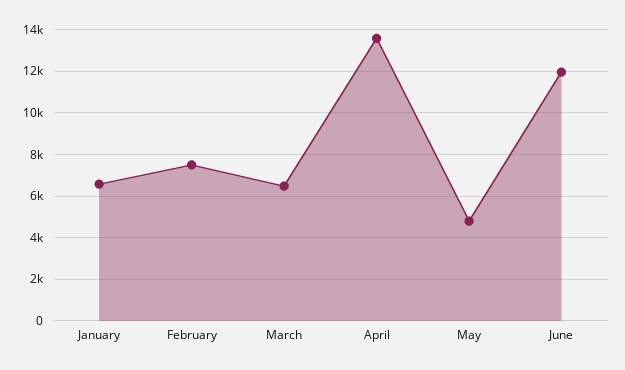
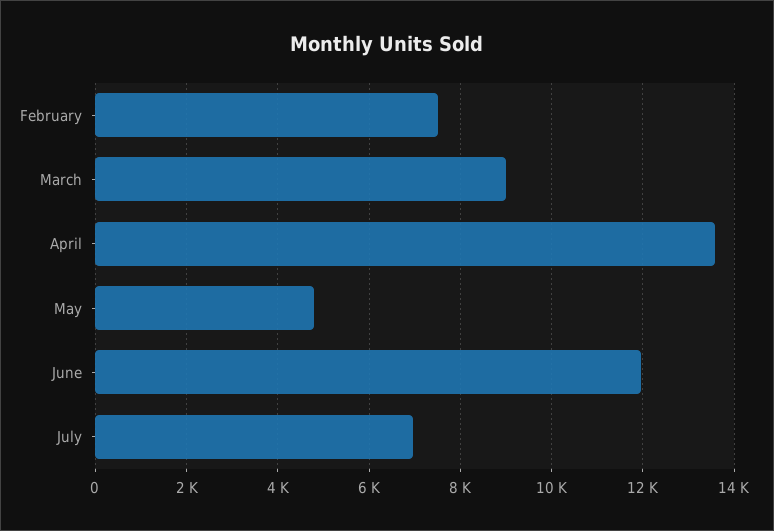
January: 6500 -> none
March: 6500 -> 9000
July: none -> 7000

